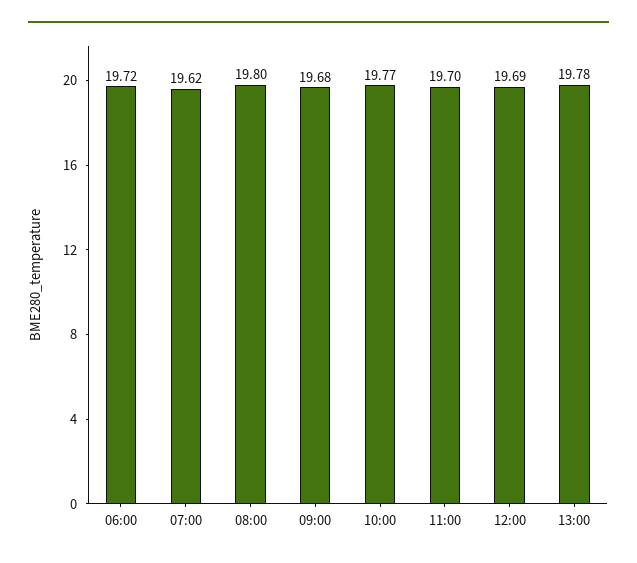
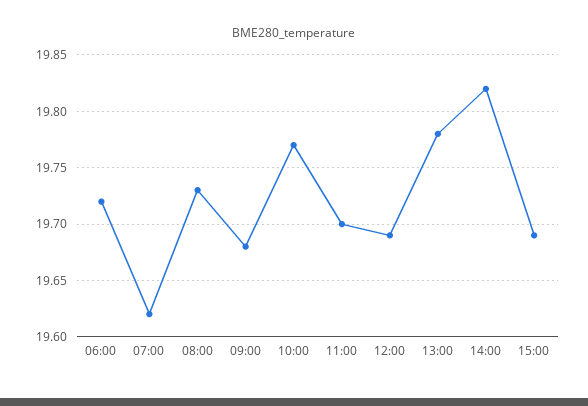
08:00: 19.8 -> 19.73
14:00: none -> 19.82
15:00: none -> 19.69

